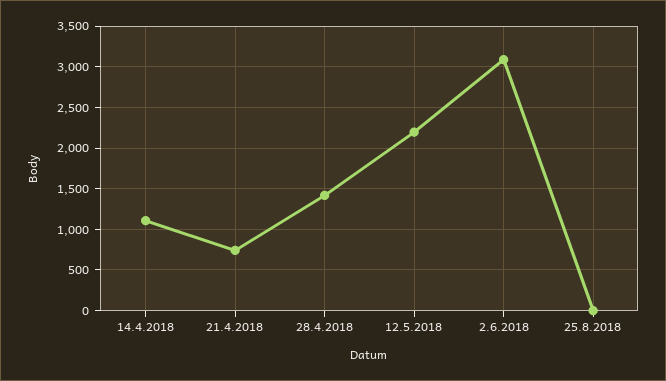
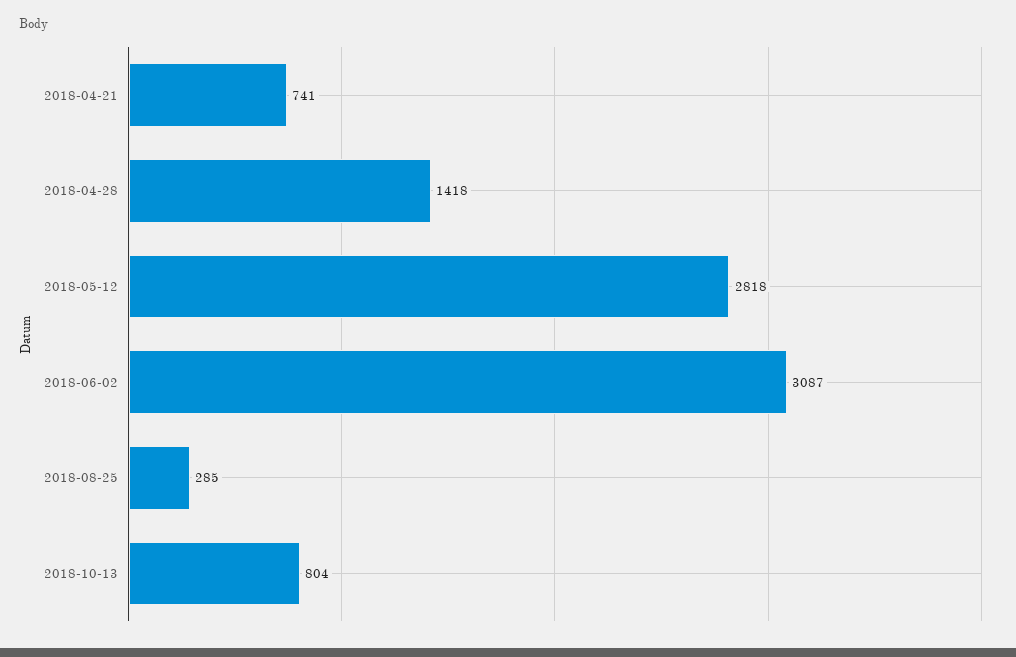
14.4.2018: 1100 -> none
12.5.2018: 2200 -> 2818
25.8.2018: 0 -> 285
2018-10-13: none -> 804

